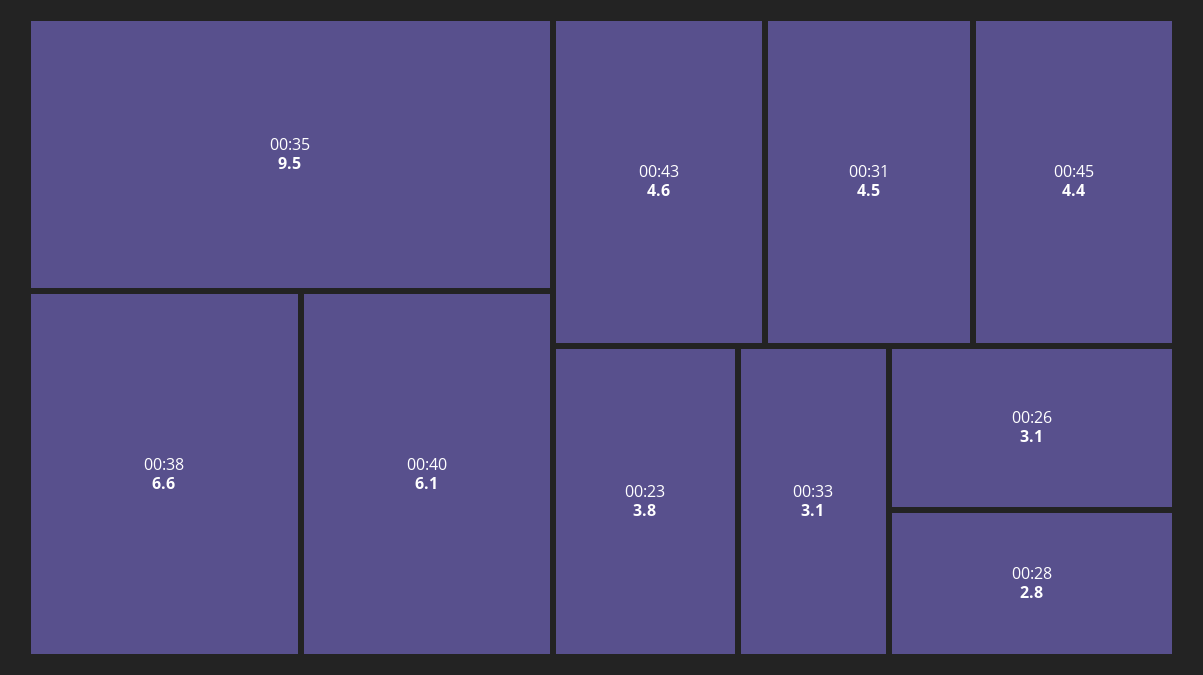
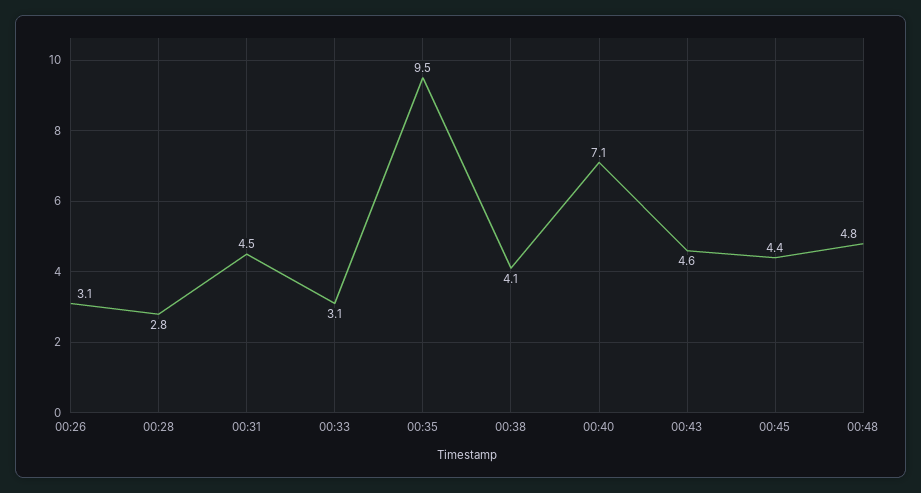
00:38: 6.6 -> 4.1
00:40: 6.1 -> 7.1
00:23: 3.8 -> none
00:48: none -> 4.8

